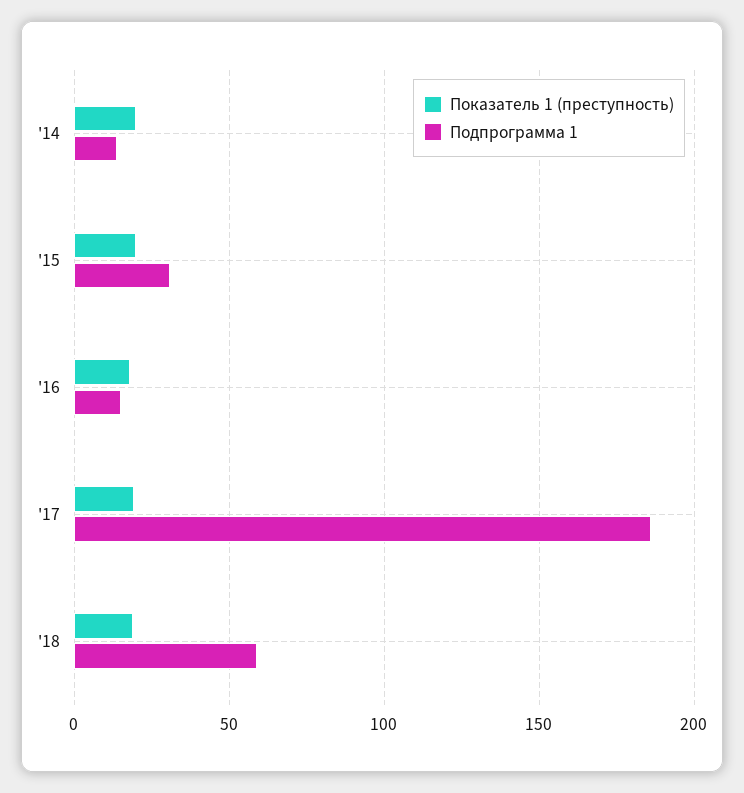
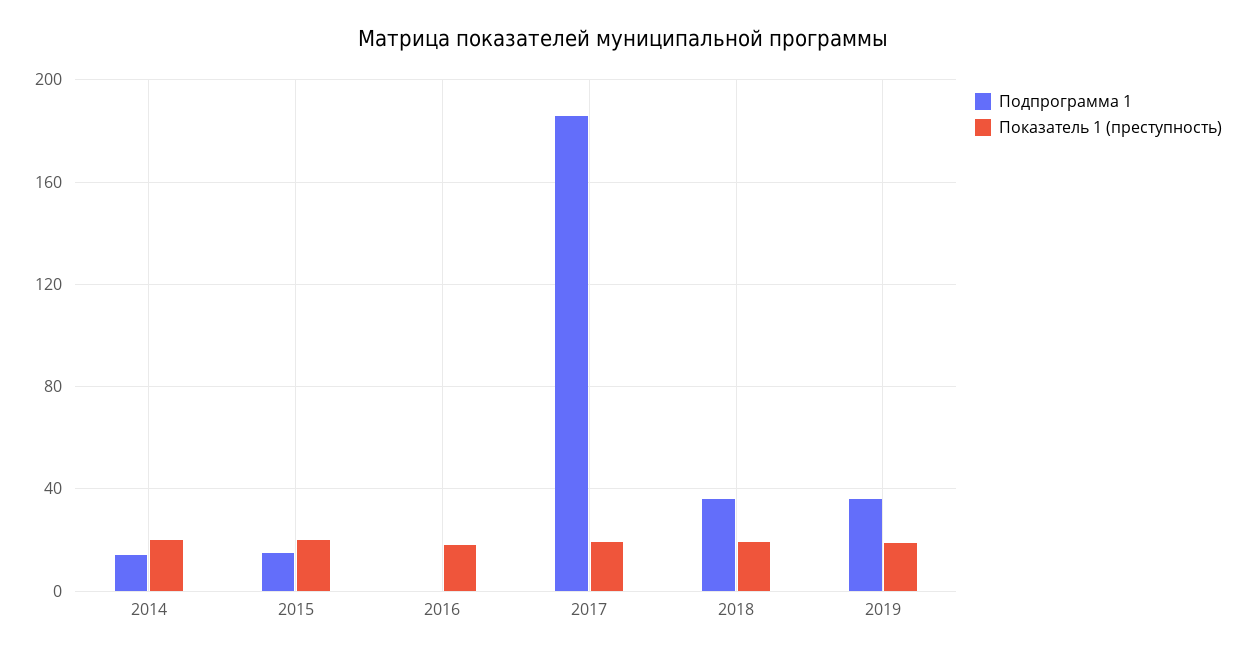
Подпрограмма 1, '15: 30 -> 15
Подпрограмма 1, '16: 15 -> 0
Подпрограмма 1, '18: 60 -> 35
Подпрограмма 1, 2019: none -> 35
Показатель 1 (преступность), 2019: none -> 20

